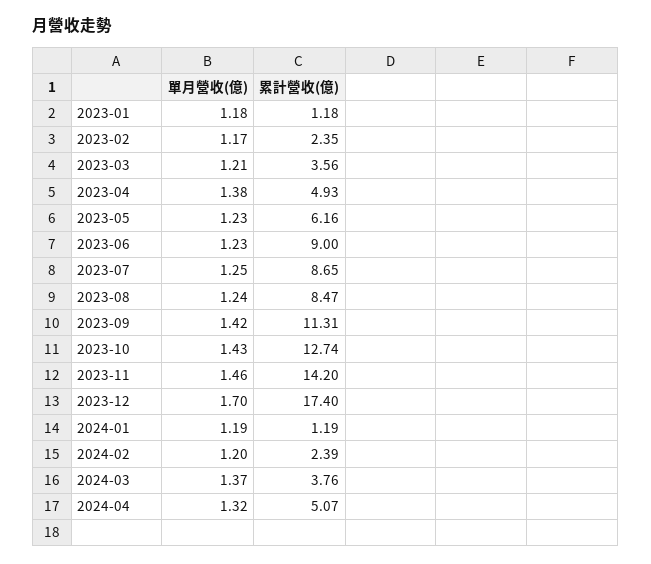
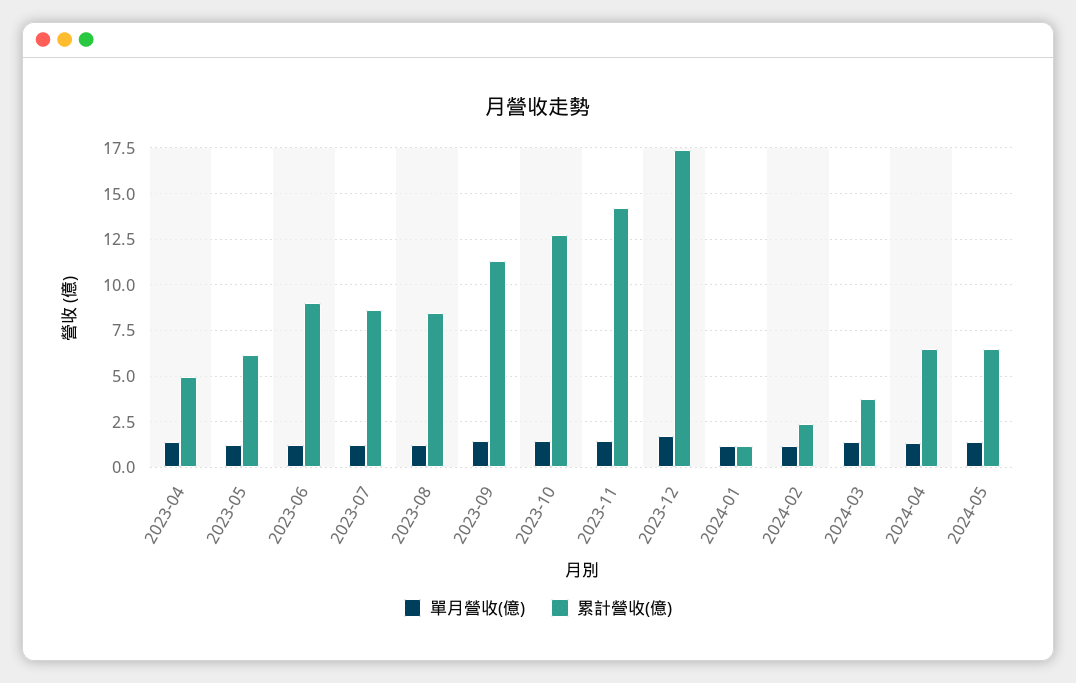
單月營收(億), 2023-01: 1.18 -> none
累計營收(億), 2023-01: 1.18 -> none
單月營收(億), 2023-02: 1.17 -> none
累計營收(億), 2023-02: 2.35 -> none
單月營收(億), 2023-03: 1.21 -> none
累計營收(億), 2023-03: 3.56 -> none
累計營收(億), 2024-04: 5.07 -> 6.5
單月營收(億), 2024-05: none -> 1.5
累計營收(億), 2024-05: none -> 6.5

